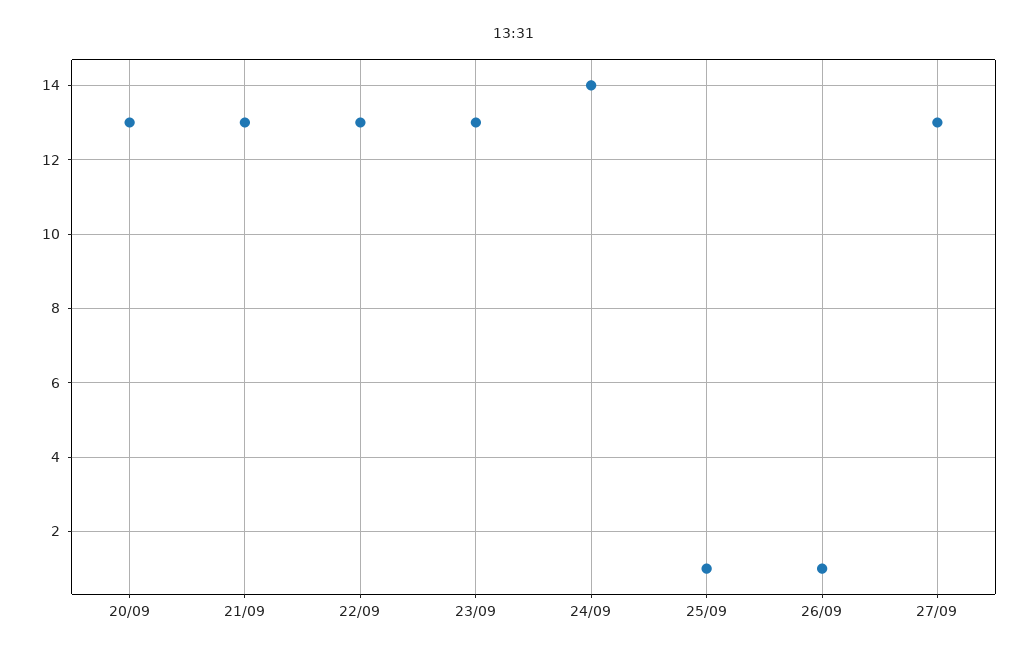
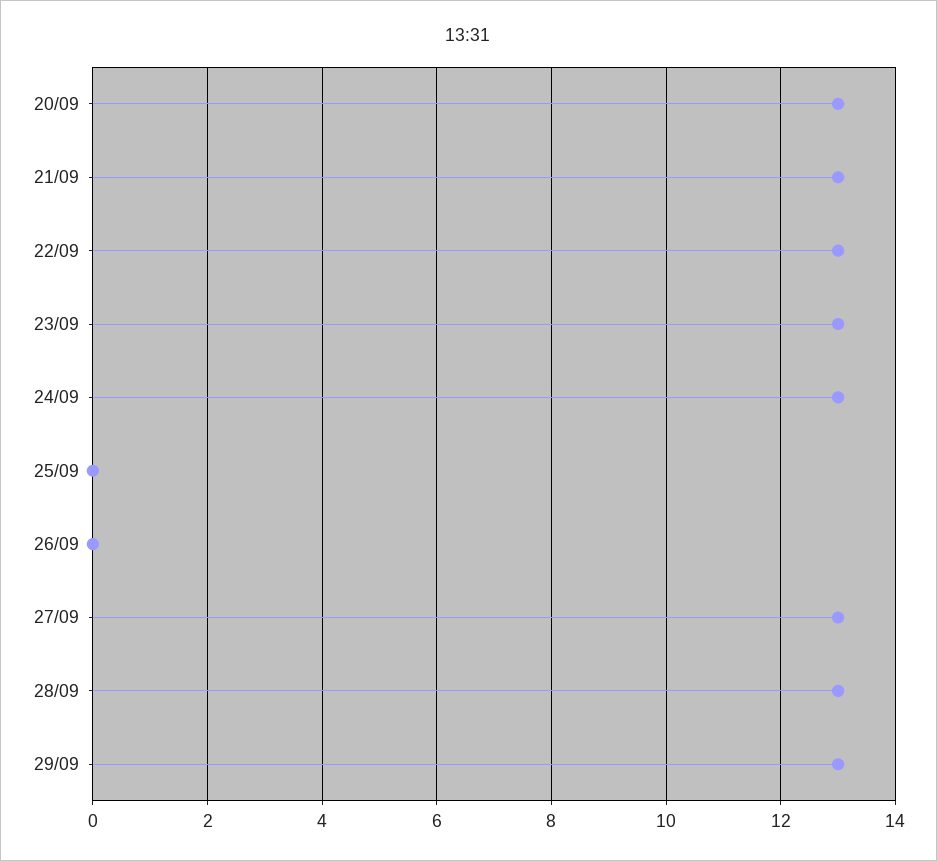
24/09: 14 -> 13
25/09: 1 -> 0
26/09: 1 -> 0
28/09: none -> 13
29/09: none -> 13

